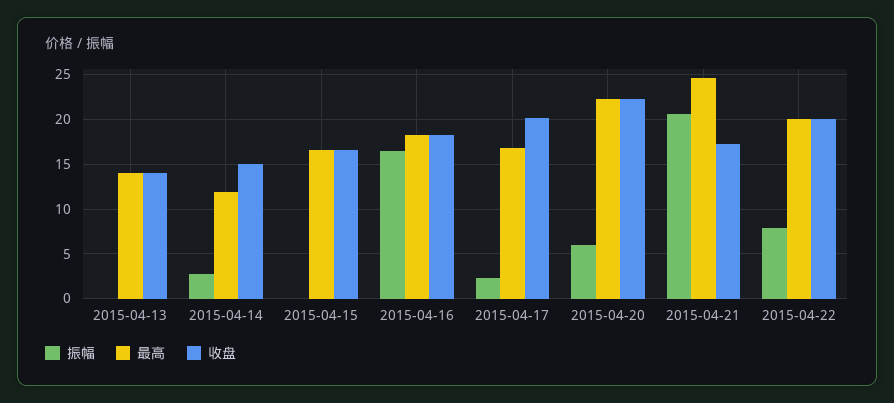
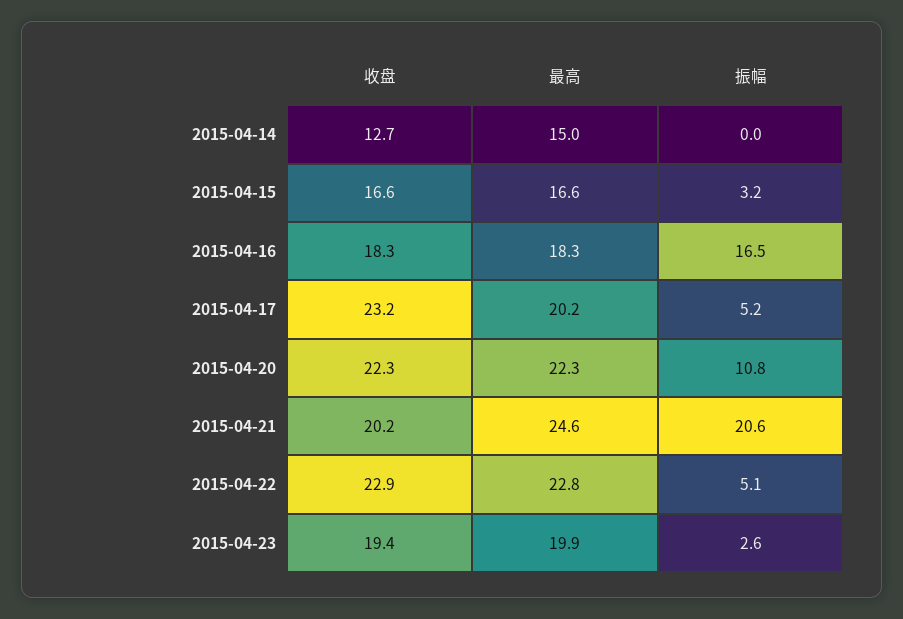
振幅, 2015-04-13: 0 -> none
最高, 2015-04-13: 14 -> none
收盘, 2015-04-13: 14 -> none
振幅, 2015-04-14: 3 -> 0
最高, 2015-04-14: 12 -> 15
收盘, 2015-04-14: 15 -> 12.7
振幅, 2015-04-15: 0 -> 3.2
振幅, 2015-04-17: 2 -> 5.2
最高, 2015-04-17: 17 -> 20.2
收盘, 2015-04-17: 20 -> 23.2
振幅, 2015-04-20: 6 -> 10.8
收盘, 2015-04-21: 17 -> 20.2
振幅, 2015-04-22: 8 -> 5.1
最高, 2015-04-22: 20 -> 22.8
收盘, 2015-04-22: 20 -> 22.9
收盘, 2015-04-23: none -> 19.4
最高, 2015-04-23: none -> 19.9
振幅, 2015-04-23: none -> 2.6

